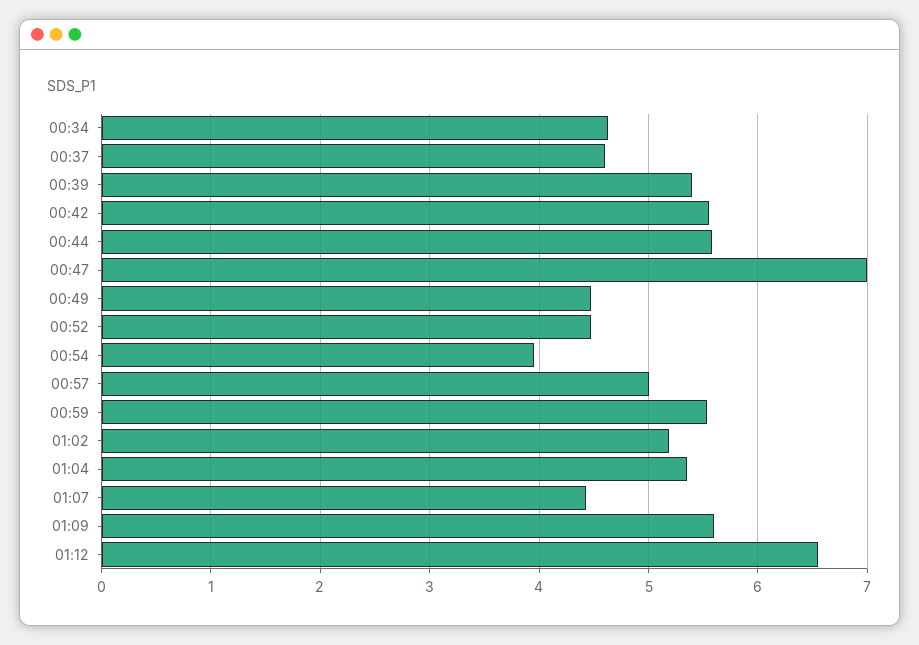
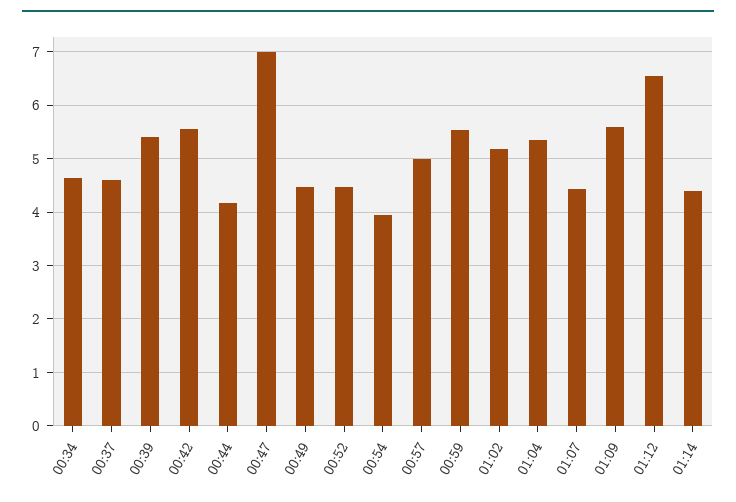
00:44: 5.6 -> 4.2
01:14: none -> 4.4

